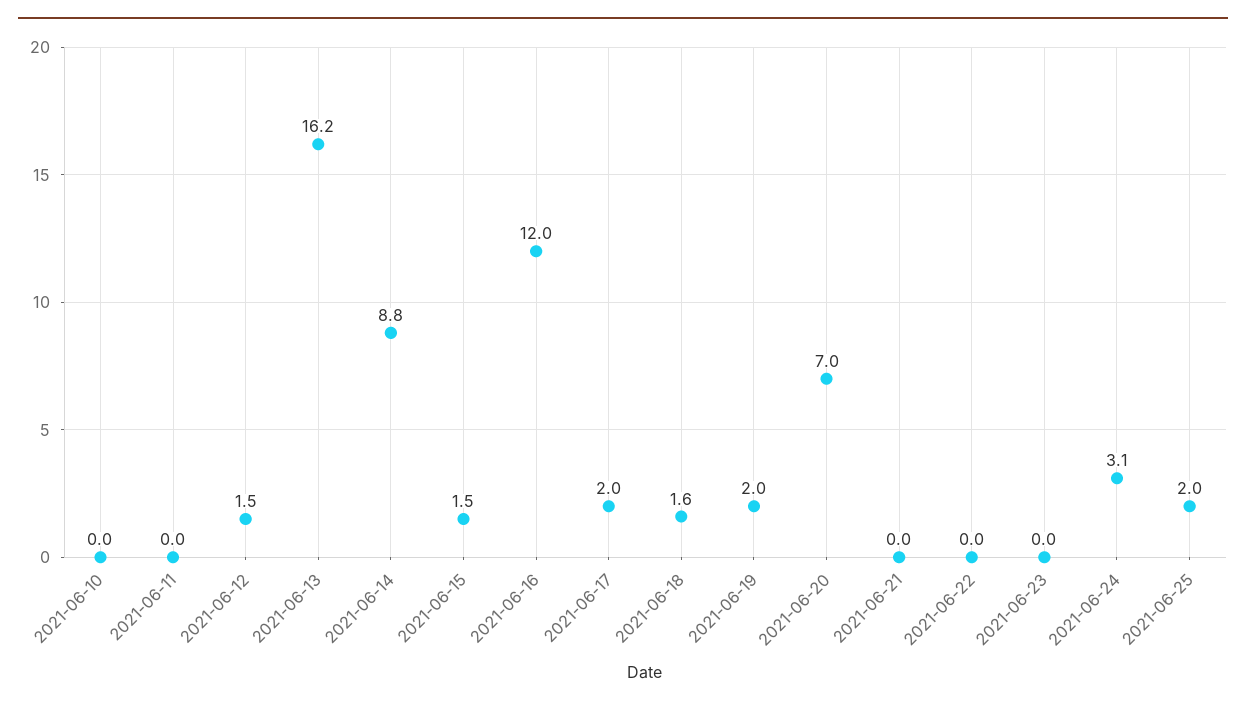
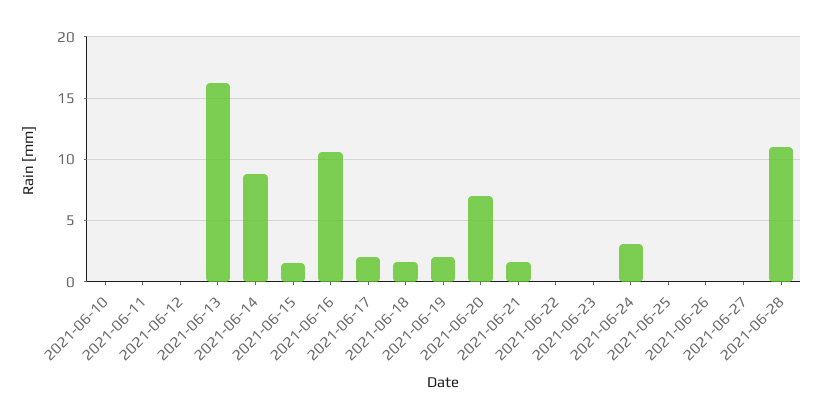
2021-06-12: 1.5 -> 0
2021-06-16: 12 -> 10.5
2021-06-21: 0 -> 1.5
2021-06-25: 2 -> 0
2021-06-26: none -> 0
2021-06-27: none -> 0
2021-06-28: none -> 11

